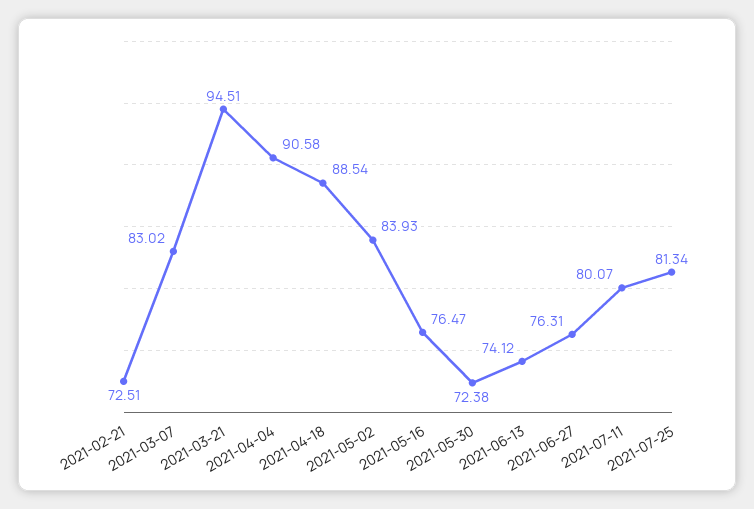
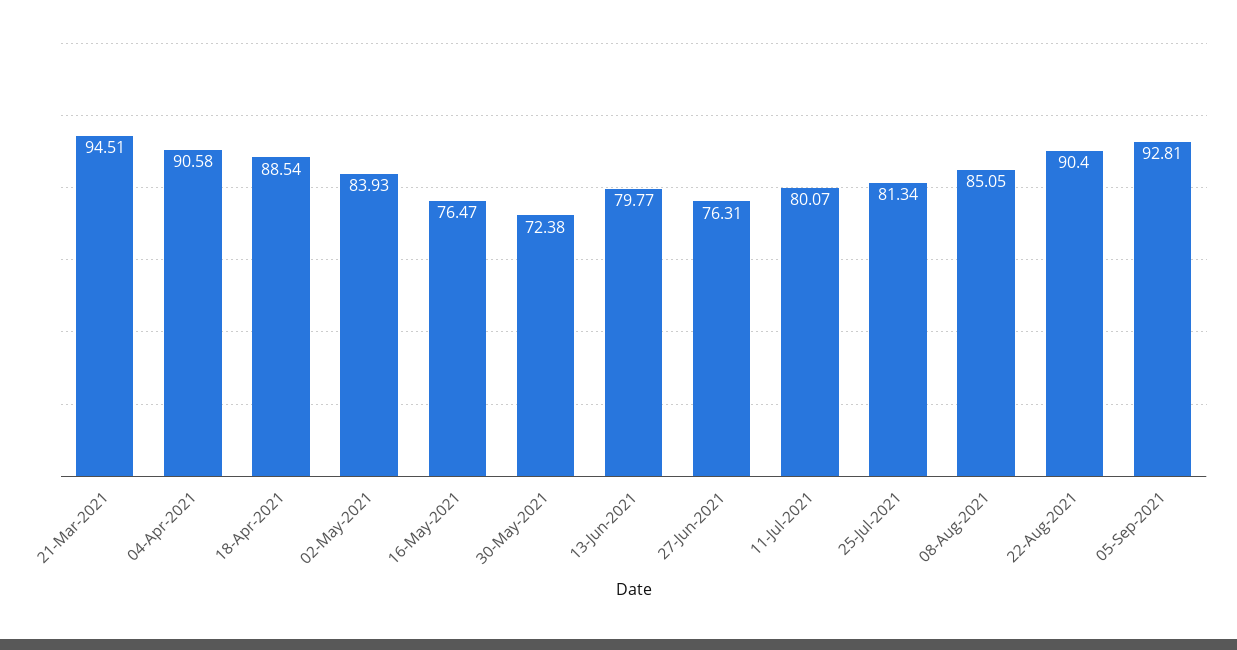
2021-02-21: 72.51 -> none
2021-03-07: 83.02 -> none
2021-06-13: 74.12 -> 79.77
08-Aug-2021: none -> 85.05
22-Aug-2021: none -> 90.4
05-Sep-2021: none -> 92.81

